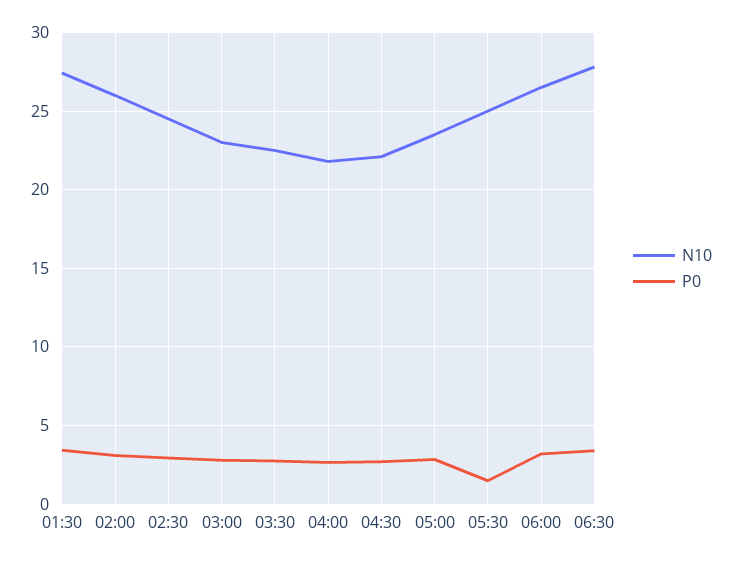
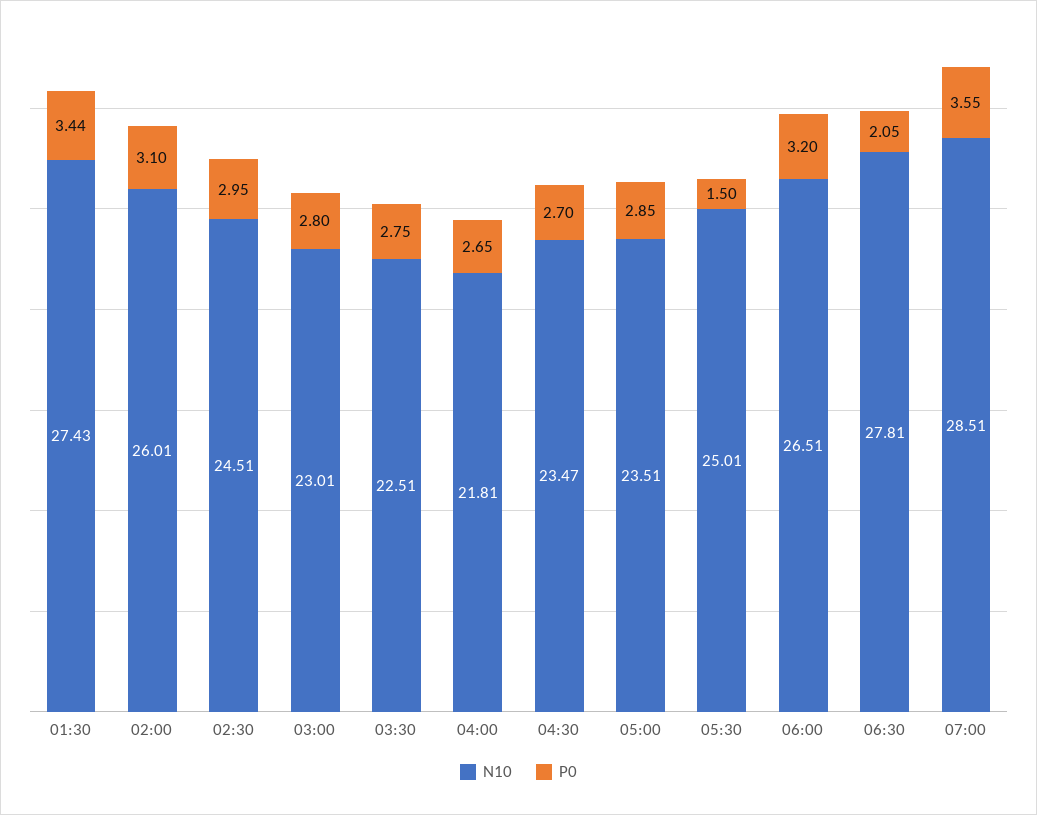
N10, 04:30: 22 -> 23.47
P0, 06:30: 3.5 -> 2.05
N10, 07:00: none -> 28.51
P0, 07:00: none -> 3.55

